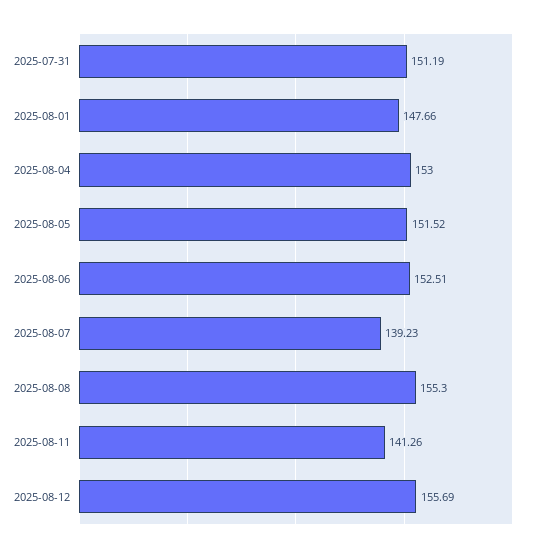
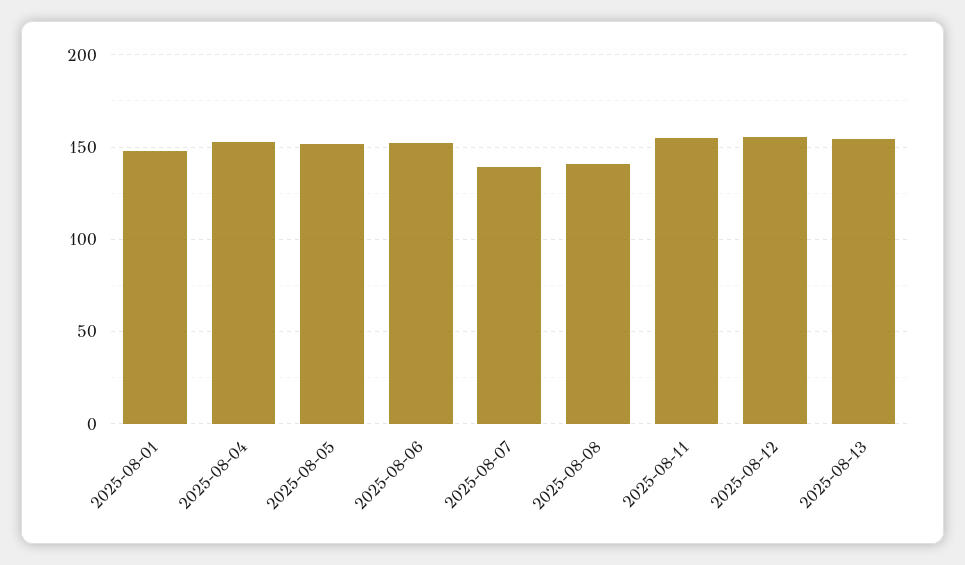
2025-07-31: 151.19 -> none
2025-08-08: 155.3 -> 140
2025-08-11: 141.26 -> 155
2025-08-13: none -> 155

